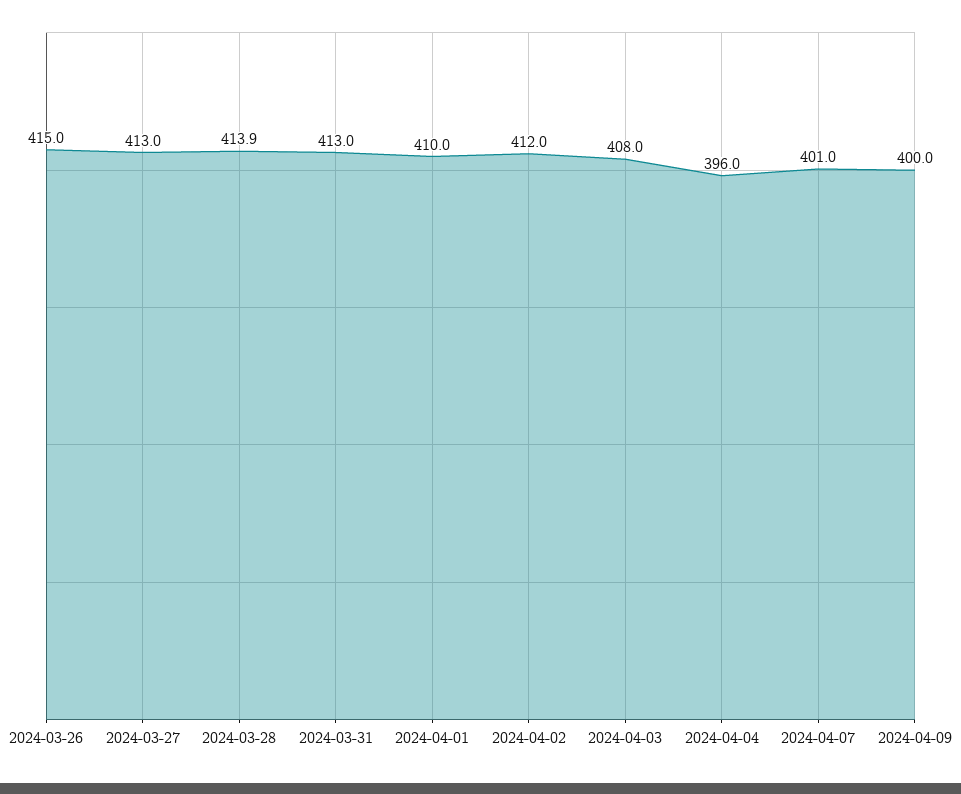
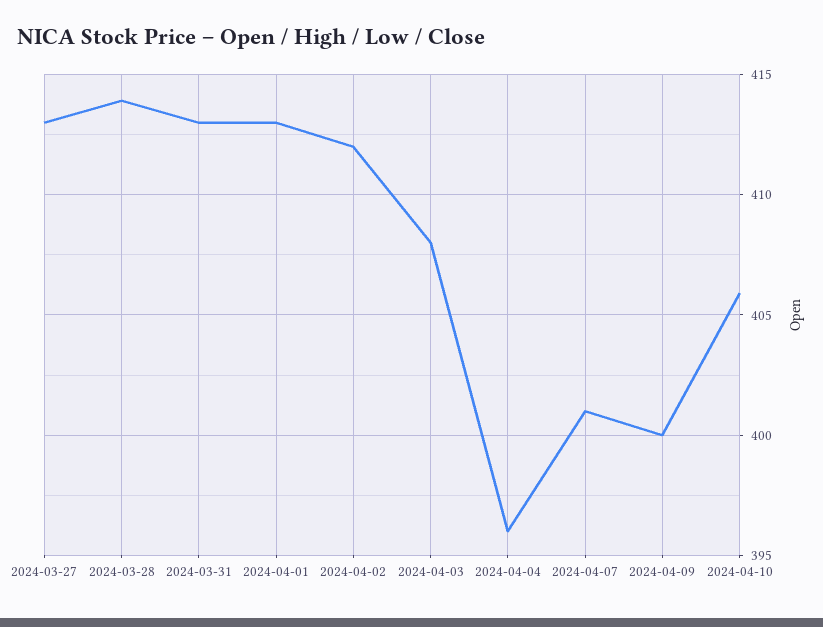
2024-03-26: 415 -> none
2024-04-01: 410 -> 413
2024-04-10: none -> 406

